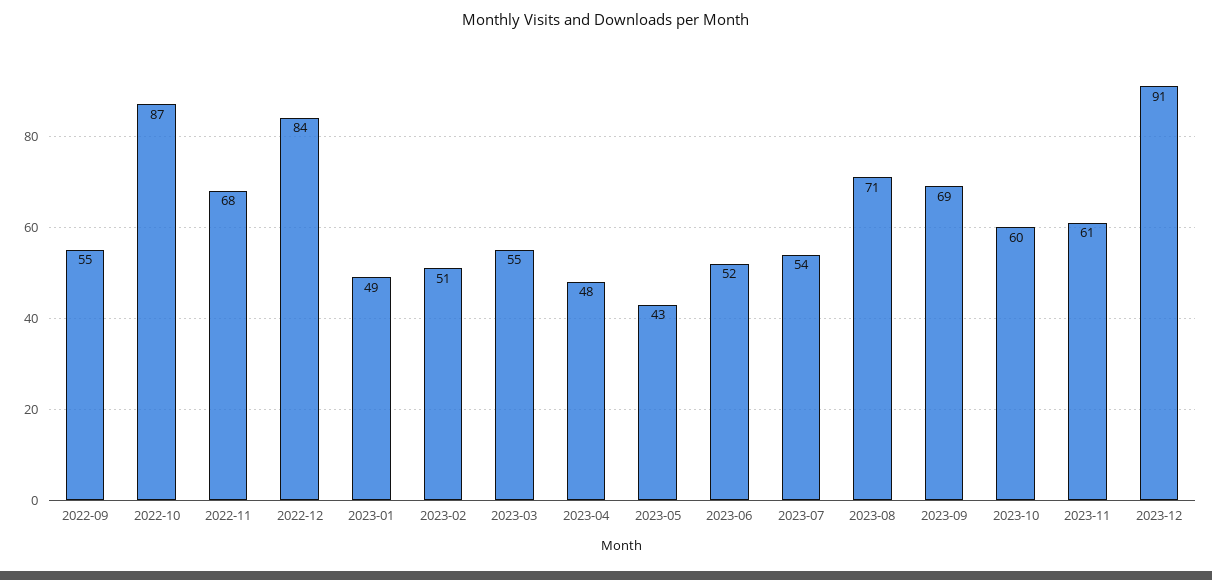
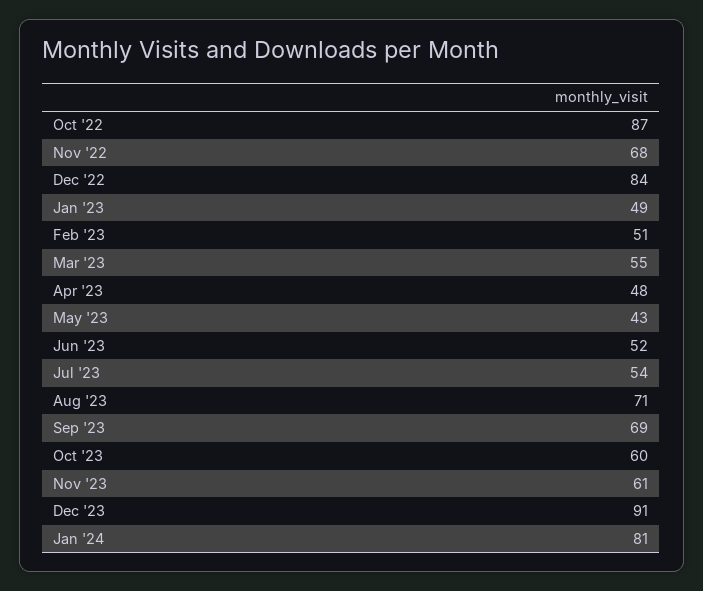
2022-09: 55 -> none
Jan '24: none -> 81

